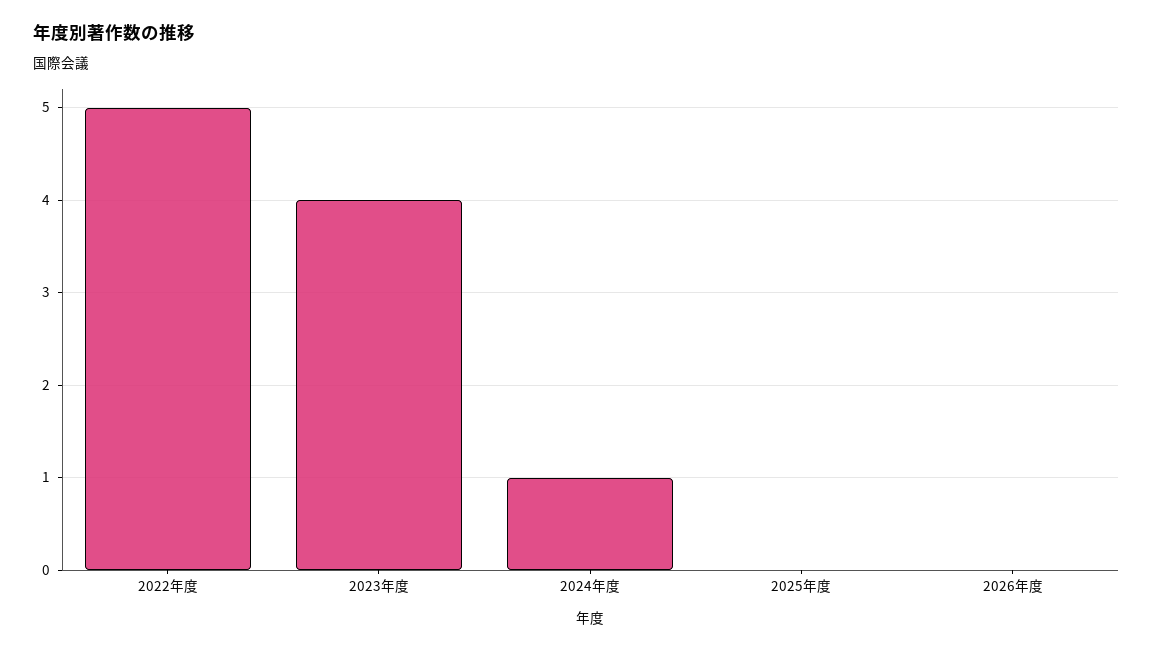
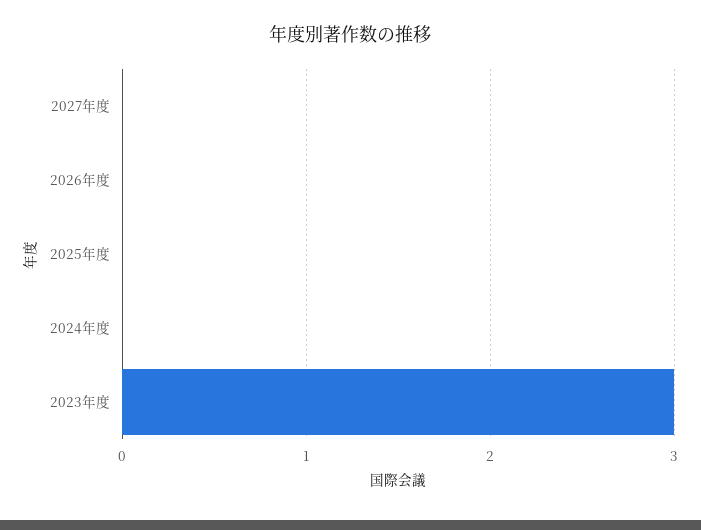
2022年度: 5 -> none
2023年度: 4 -> 3
2024年度: 1 -> 0
2027年度: none -> 0

